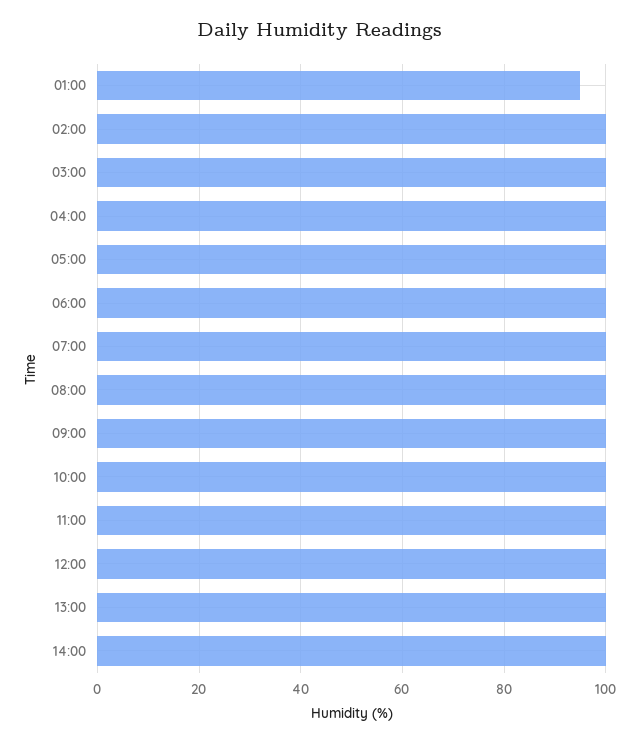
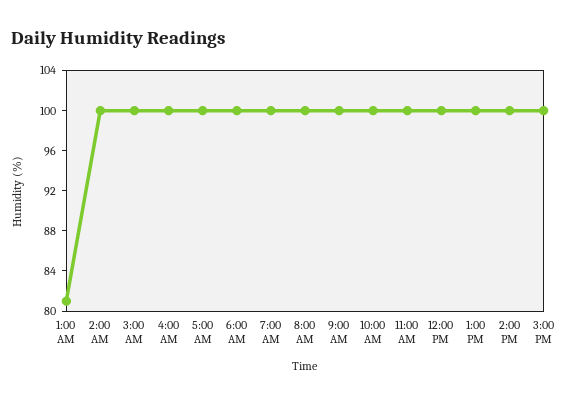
01:00: 95 -> 81
3:00 PM: none -> 100

